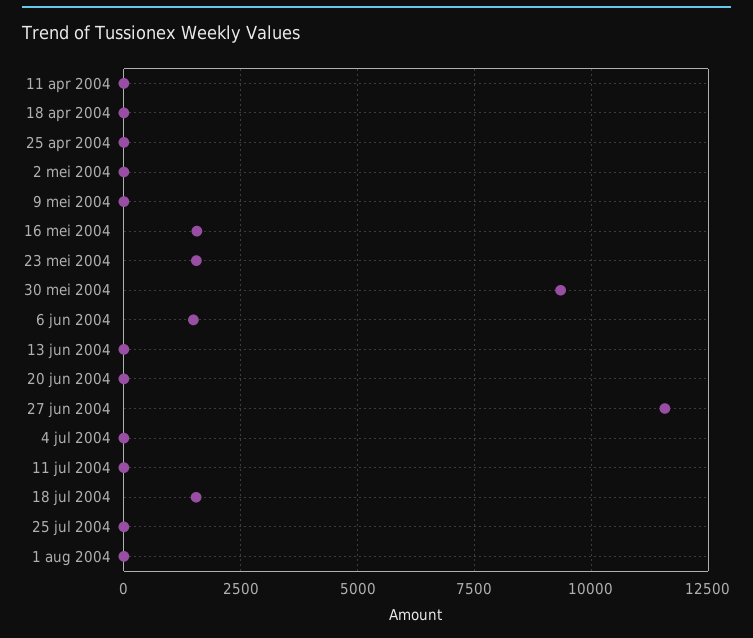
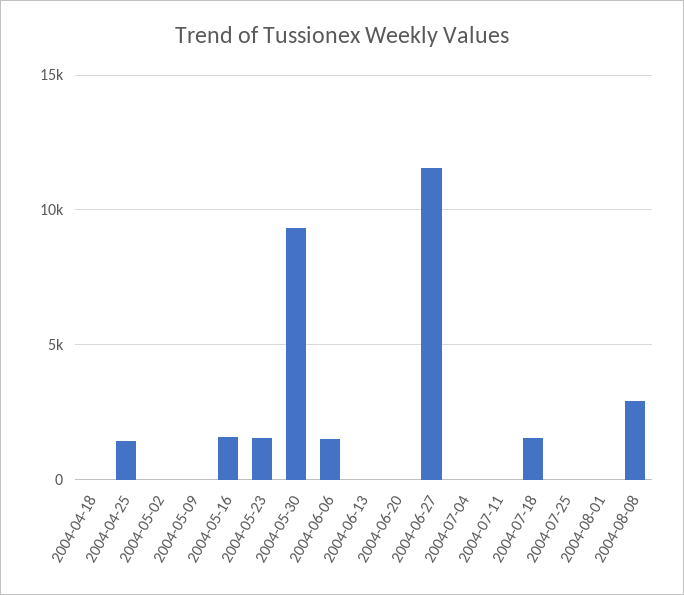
11 apr 2004: 0 -> none
25 apr 2004: 0 -> 1500
2004-08-08: none -> 3000

